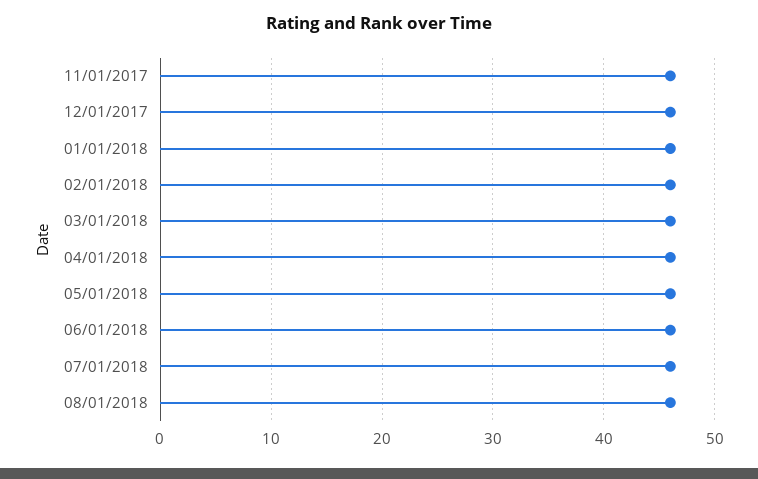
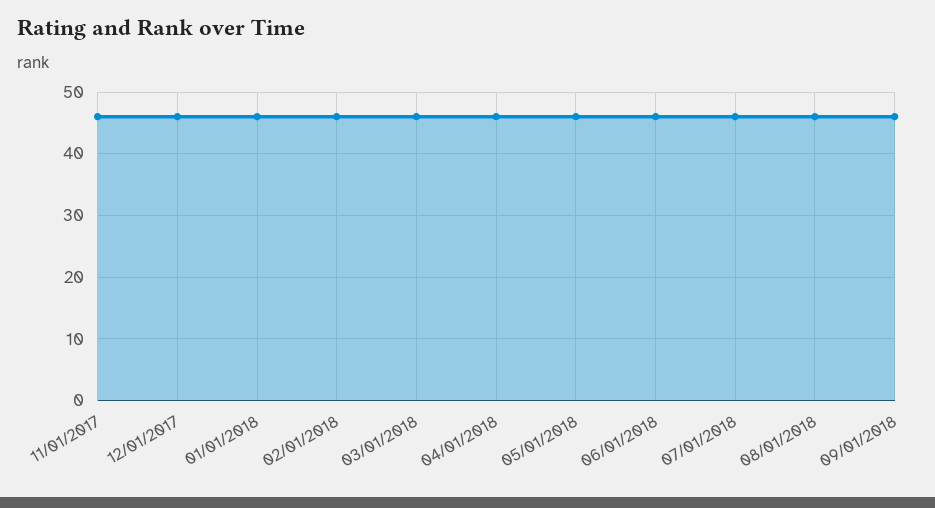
09/01/2018: none -> 46

